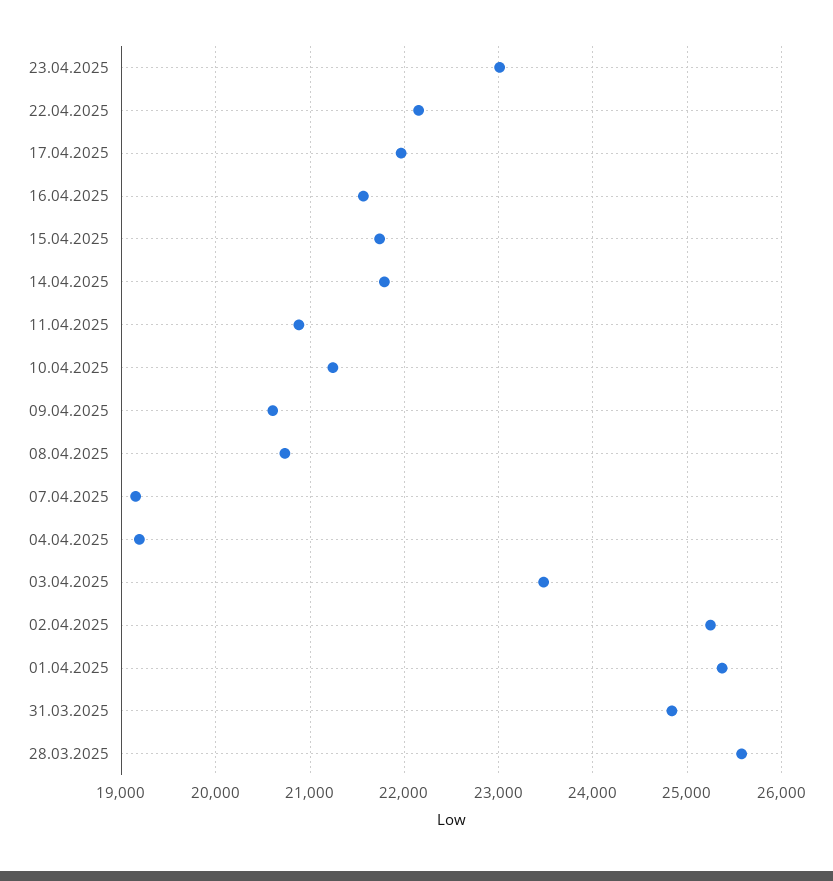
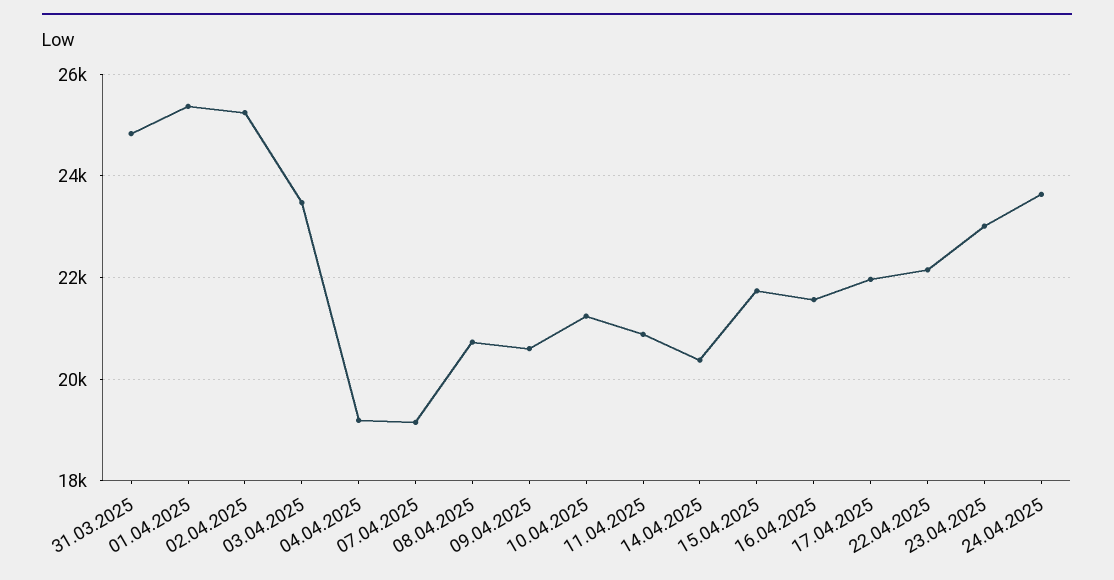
14.04.2025: 21800 -> 20400
28.03.2025: 25600 -> none
24.04.2025: none -> 23600

